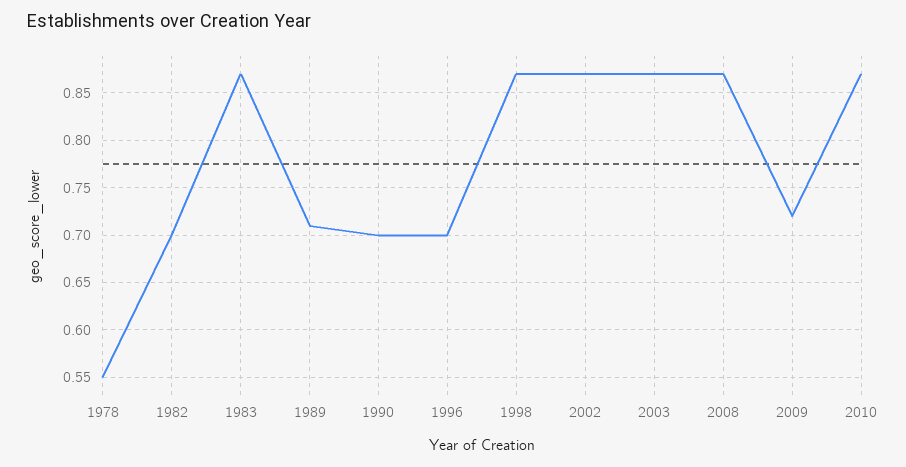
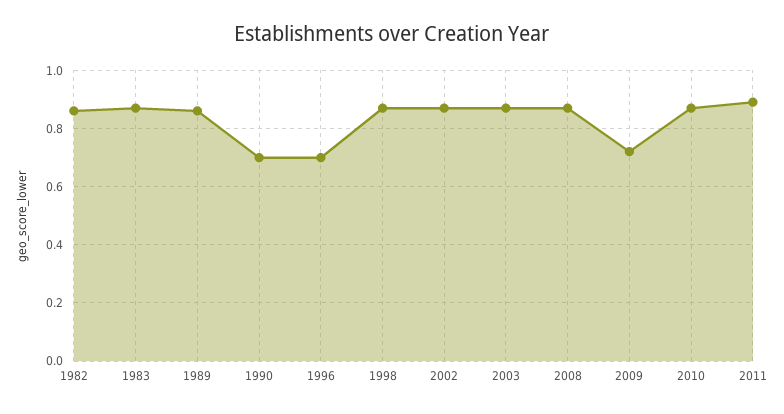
1978: 0.55 -> none
1982: 0.7 -> 0.85
1989: 0.71 -> 0.85
2011: none -> 0.9

